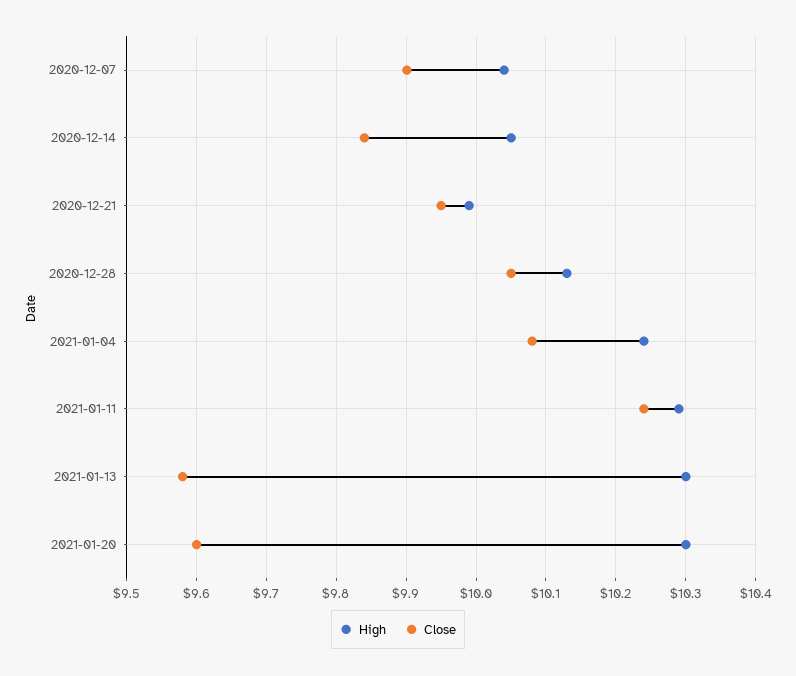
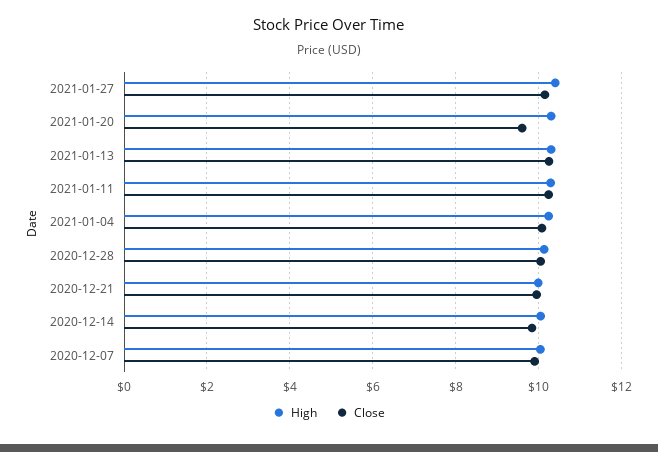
Close, 2021-01-13: 9.58 -> 10.2
High, 2021-01-27: none -> 10.4
Close, 2021-01-27: none -> 10.2

